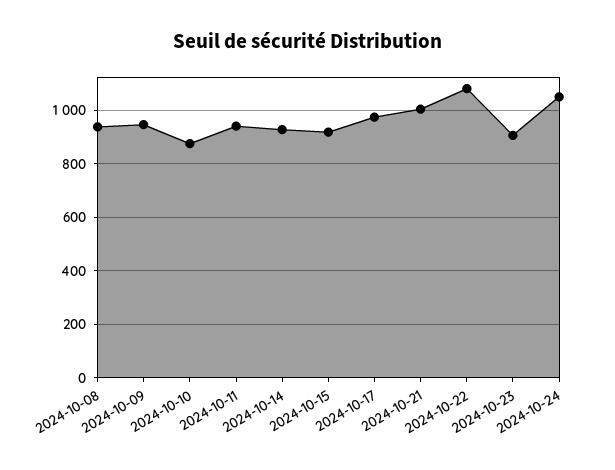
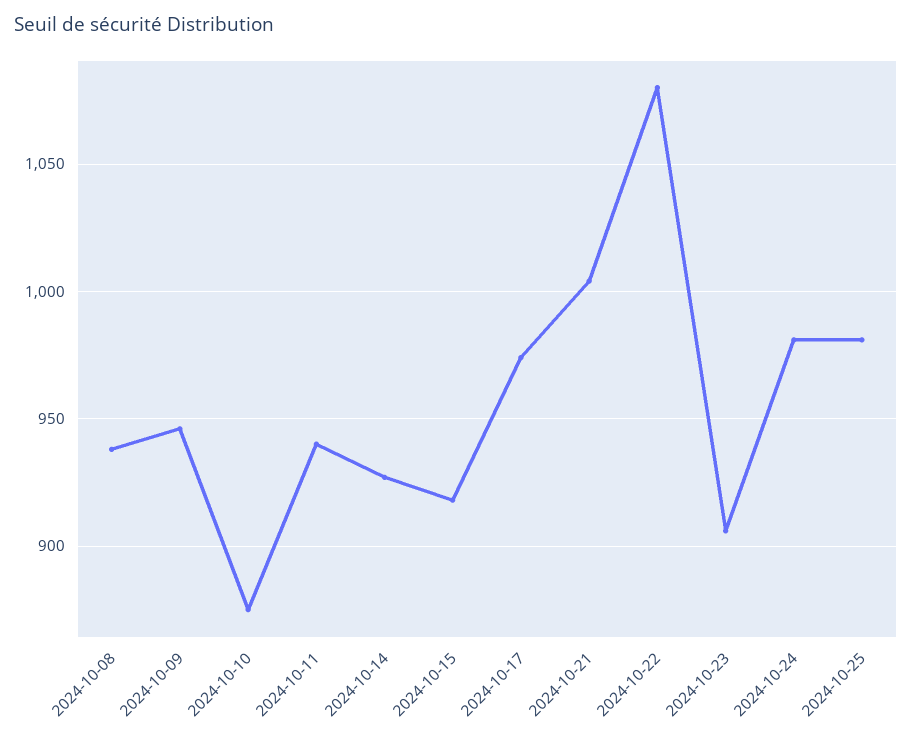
2024-10-24: 1050 -> 980
2024-10-25: none -> 980

